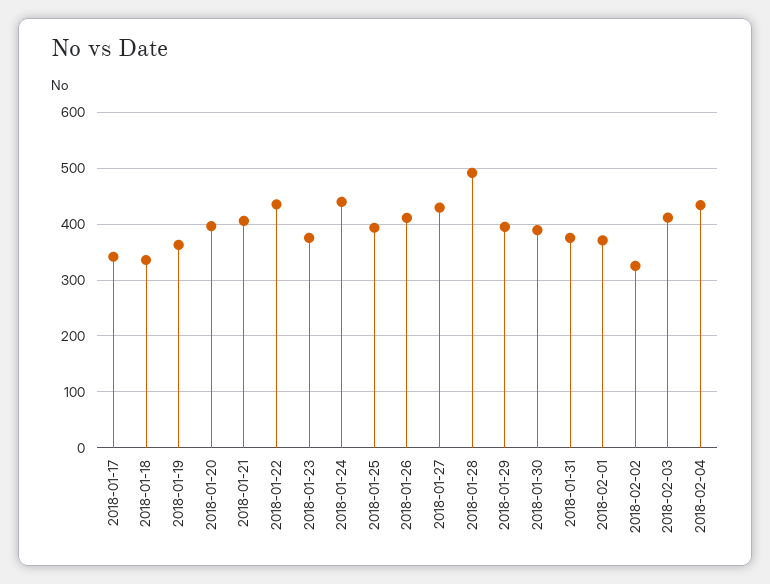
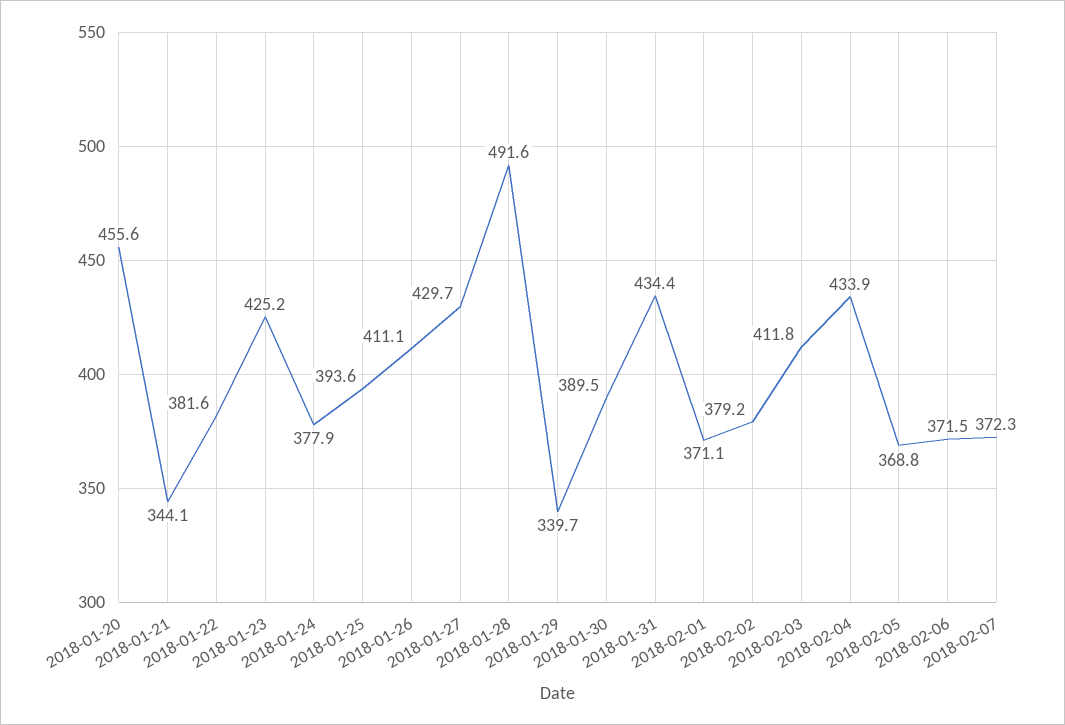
2018-01-17: 340 -> none
2018-01-18: 340 -> none
2018-01-19: 360 -> none
2018-01-20: 400 -> 455.6
2018-01-21: 400 -> 344.1
2018-01-22: 440 -> 381.6
2018-01-23: 380 -> 425.2
2018-01-24: 440 -> 377.9
2018-01-29: 400 -> 339.7
2018-01-31: 380 -> 434.4
2018-02-02: 320 -> 379.2
2018-02-05: none -> 368.8
2018-02-06: none -> 371.5
2018-02-07: none -> 372.3

